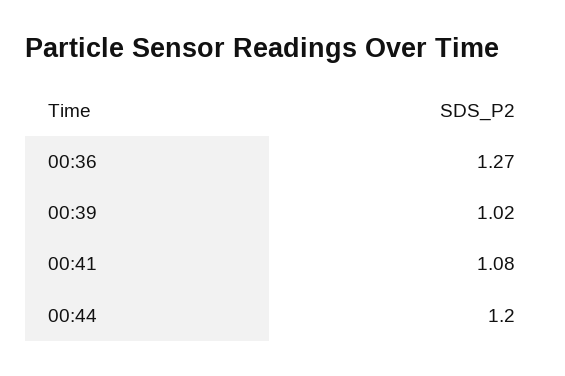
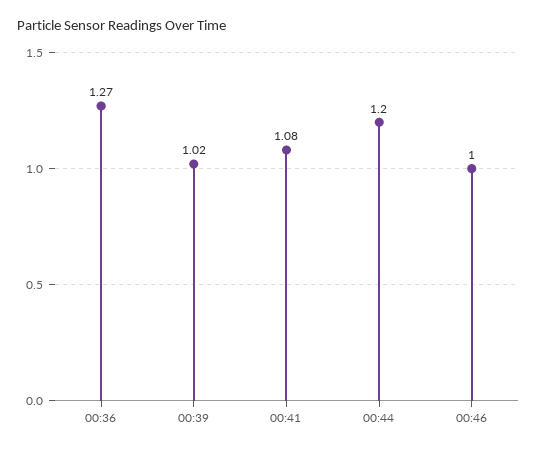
00:46: none -> 1

